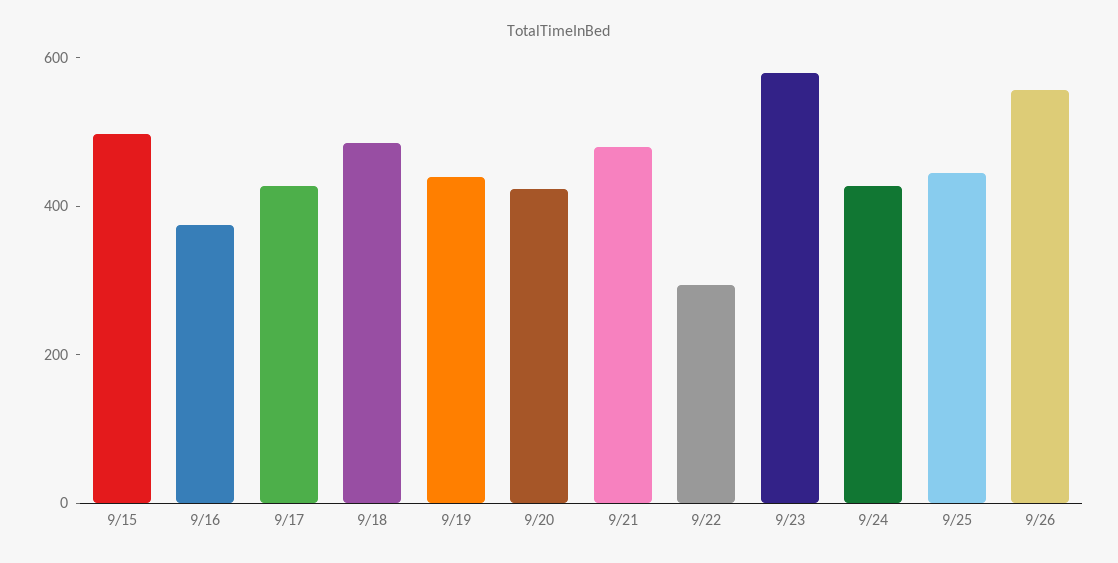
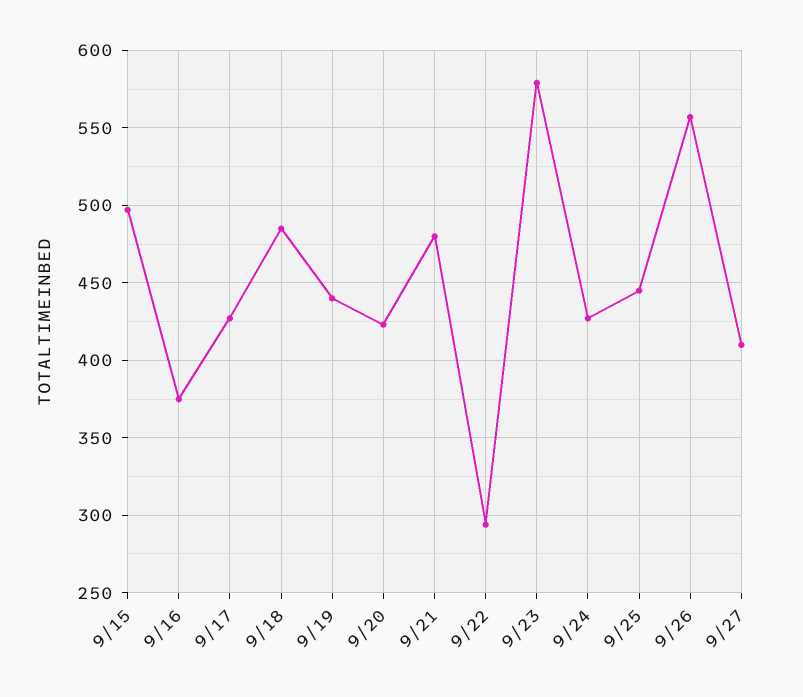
9/27: none -> 410

